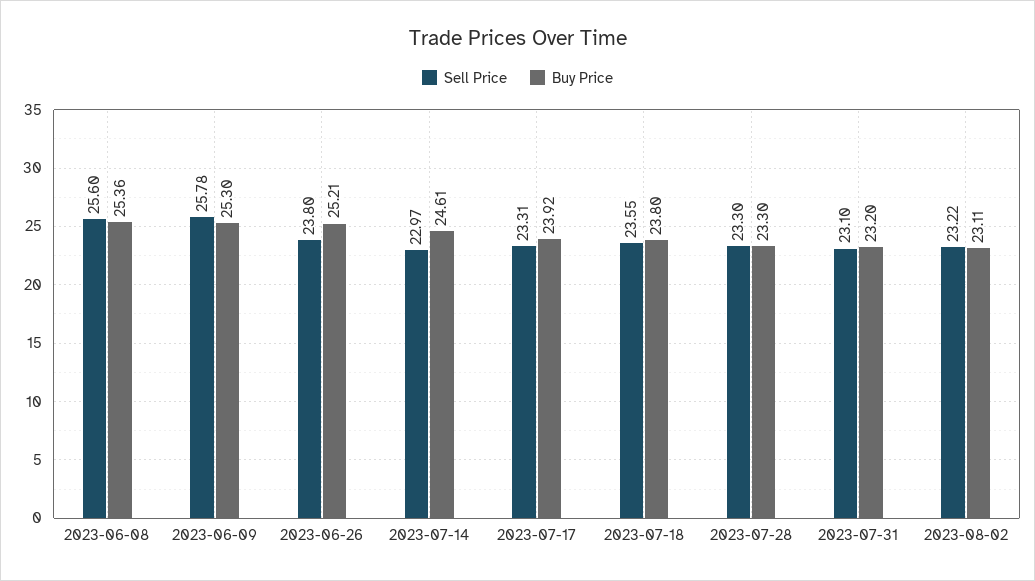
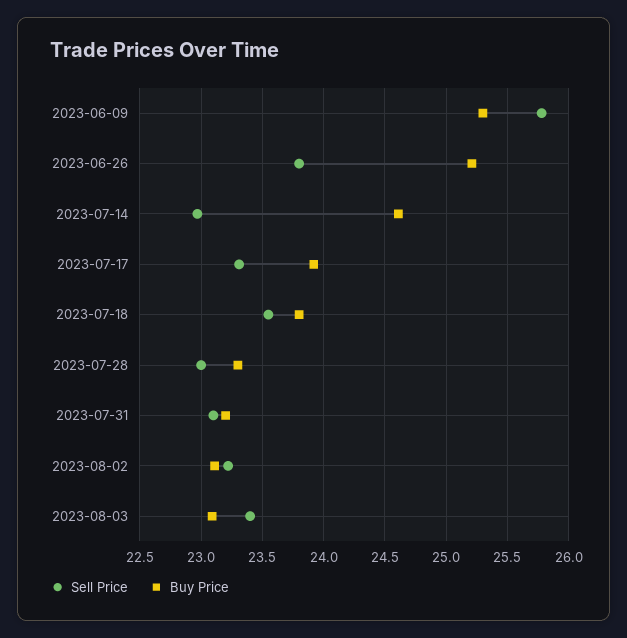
Sell Price, 2023-06-08: 25.6 -> none
Buy Price, 2023-06-08: 25.36 -> none
Sell Price, 2023-07-28: 23.3 -> 23
Sell Price, 2023-08-03: none -> 23.4
Buy Price, 2023-08-03: none -> 23.1

